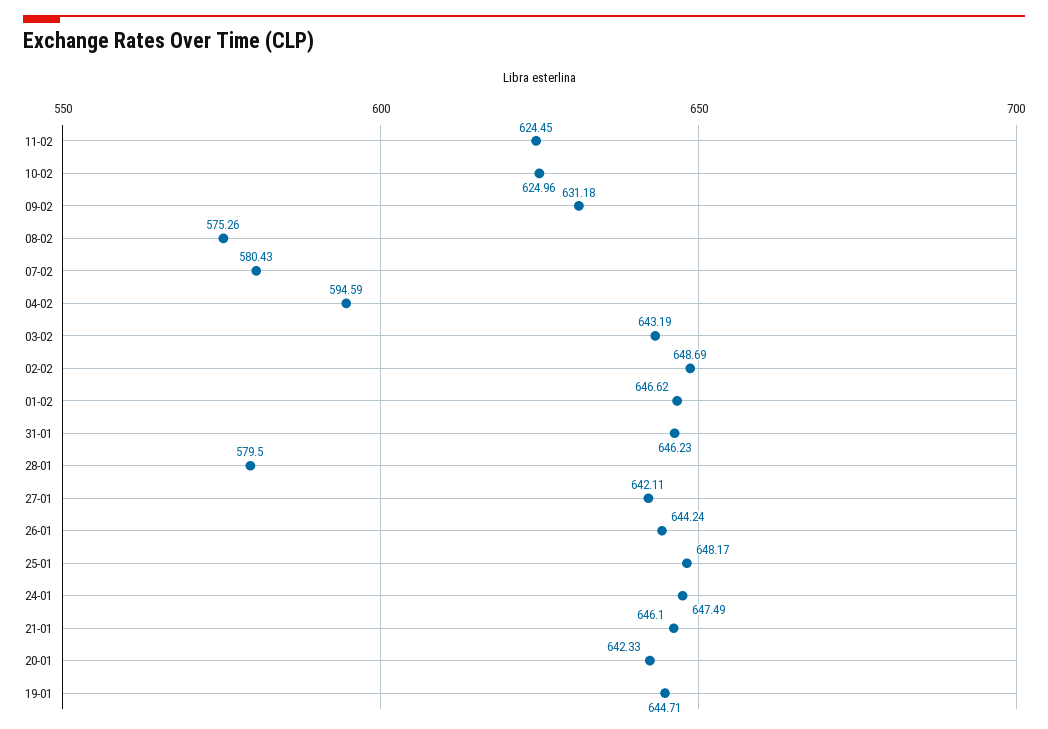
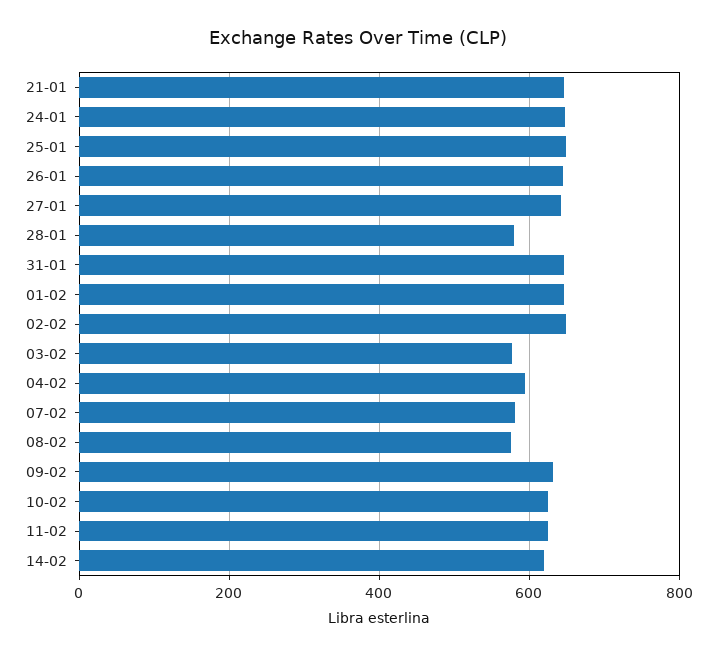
03-02: 643.19 -> 580
20-01: 642.33 -> none
19-01: 644.71 -> none
14-02: none -> 620

